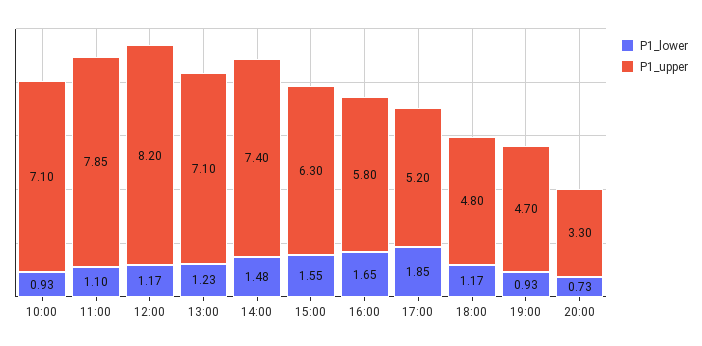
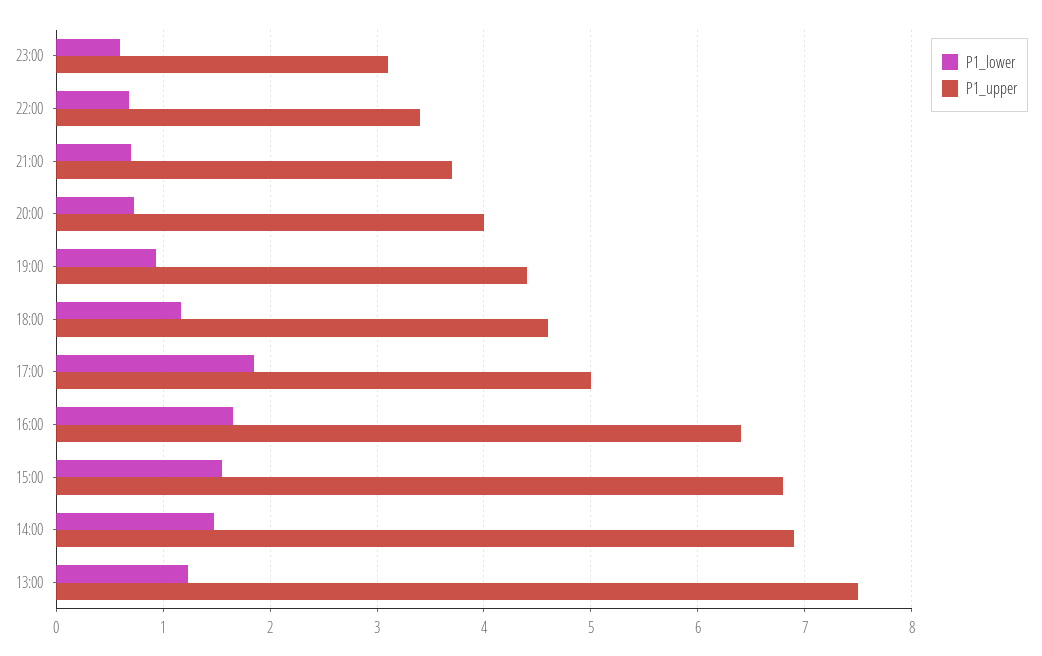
P1_lower, 10:00: 0.93 -> none
P1_upper, 10:00: 7.1 -> none
P1_lower, 11:00: 1.1 -> none
P1_upper, 11:00: 7.85 -> none
P1_lower, 12:00: 1.17 -> none
P1_upper, 12:00: 8.2 -> none
P1_upper, 13:00: 7.1 -> 7.5
P1_upper, 14:00: 7.4 -> 6.9
P1_upper, 15:00: 6.3 -> 6.8
P1_upper, 16:00: 5.8 -> 6.4
P1_upper, 17:00: 5.2 -> 5
P1_upper, 18:00: 4.8 -> 4.6
P1_upper, 19:00: 4.7 -> 4.4
P1_upper, 20:00: 3.3 -> 4
P1_lower, 23:00: none -> 0.6
P1_upper, 23:00: none -> 3.1
P1_lower, 22:00: none -> 0.7
P1_upper, 22:00: none -> 3.4
P1_lower, 21:00: none -> 0.7
P1_upper, 21:00: none -> 3.7

